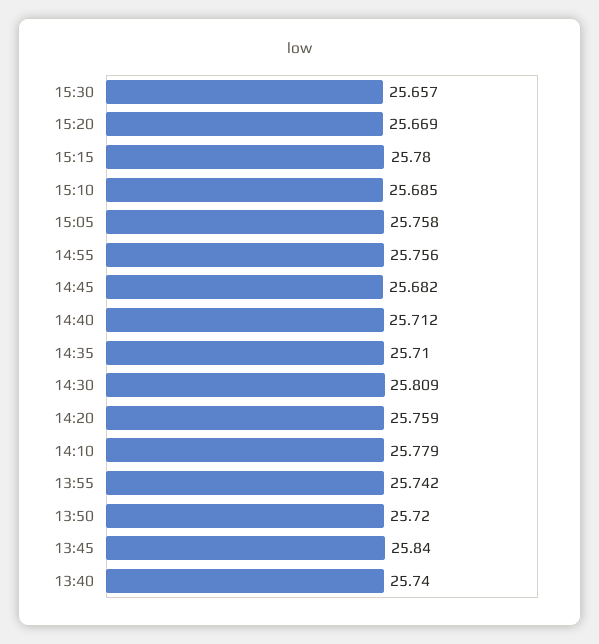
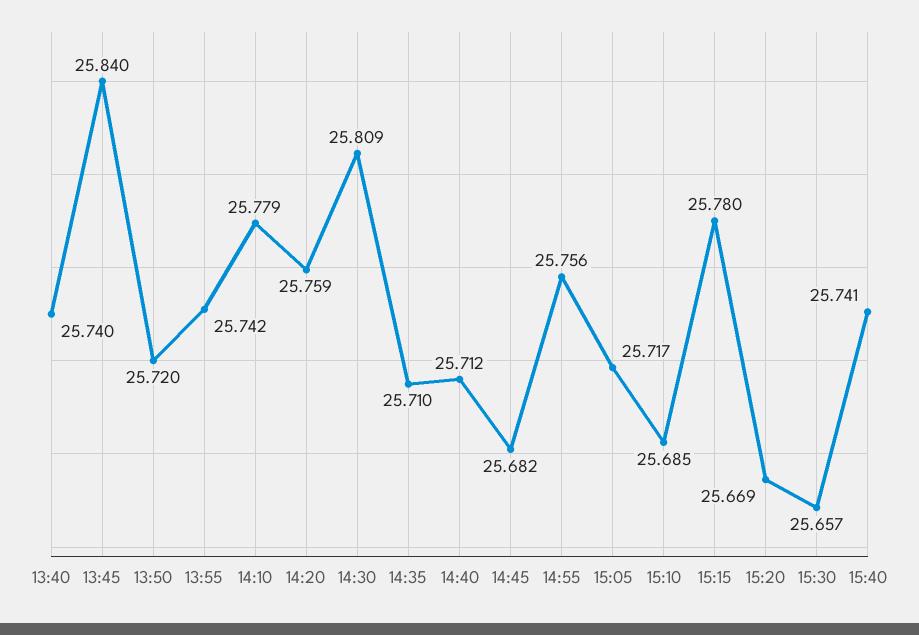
15:05: 25.758 -> 25.717
15:40: none -> 25.741

